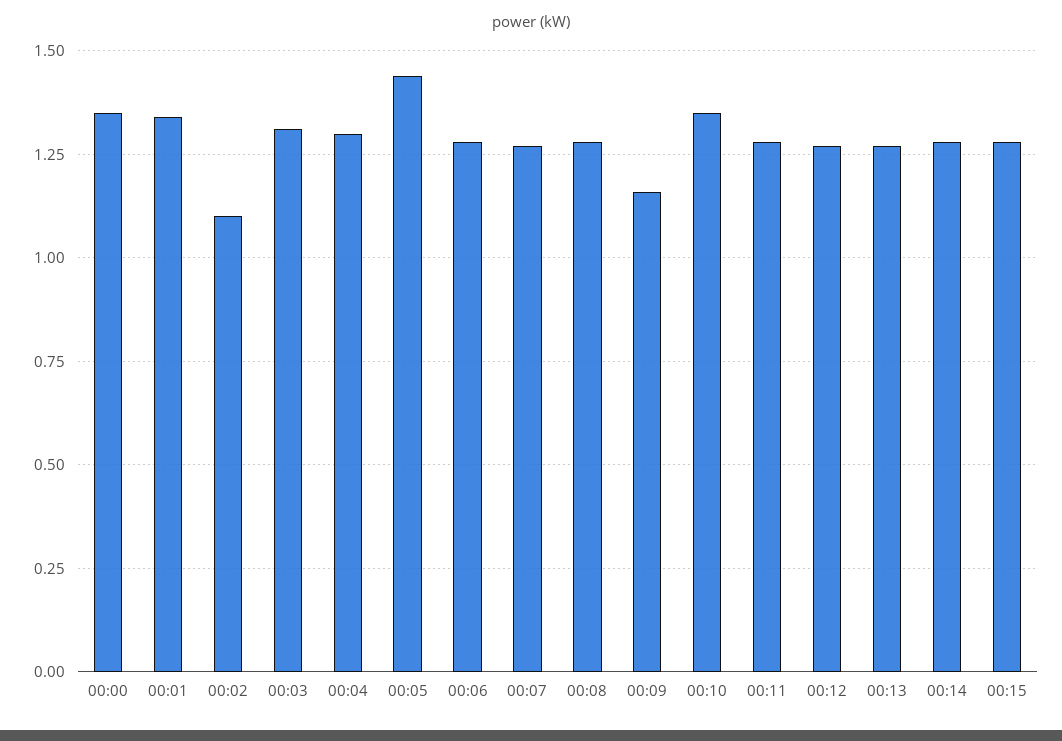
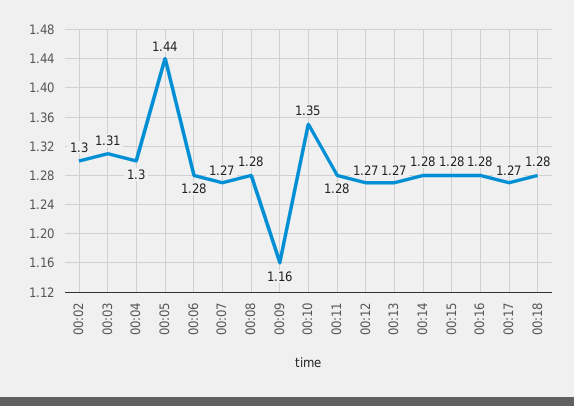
00:00: 1.35 -> none
00:01: 1.35 -> none
00:02: 1.1 -> 1.3
00:16: none -> 1.28
00:17: none -> 1.27
00:18: none -> 1.28

